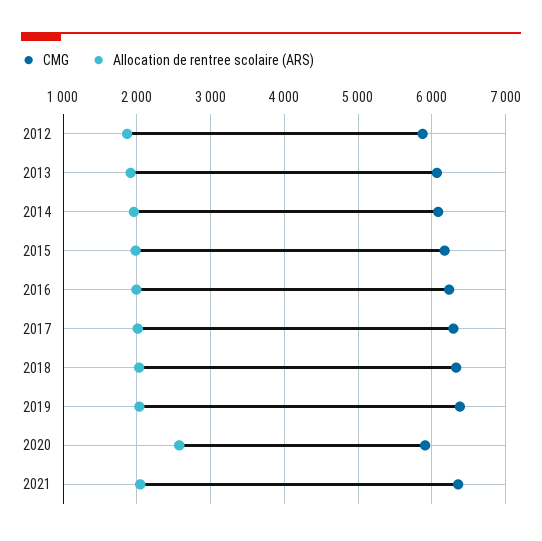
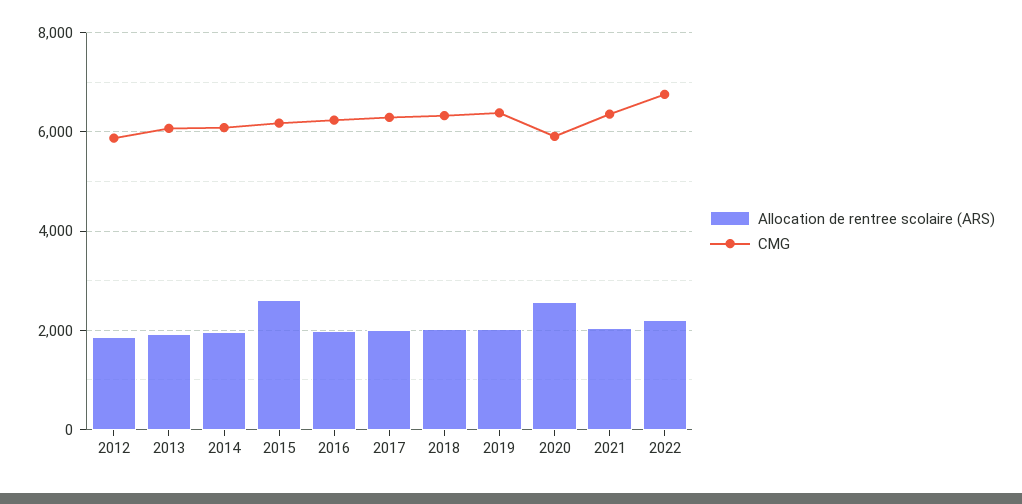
Allocation de rentree scolaire (ARS), 2015: 2000 -> 2600
Allocation de rentree scolaire (ARS), 2022: none -> 2200
CMG, 2022: none -> 6800

